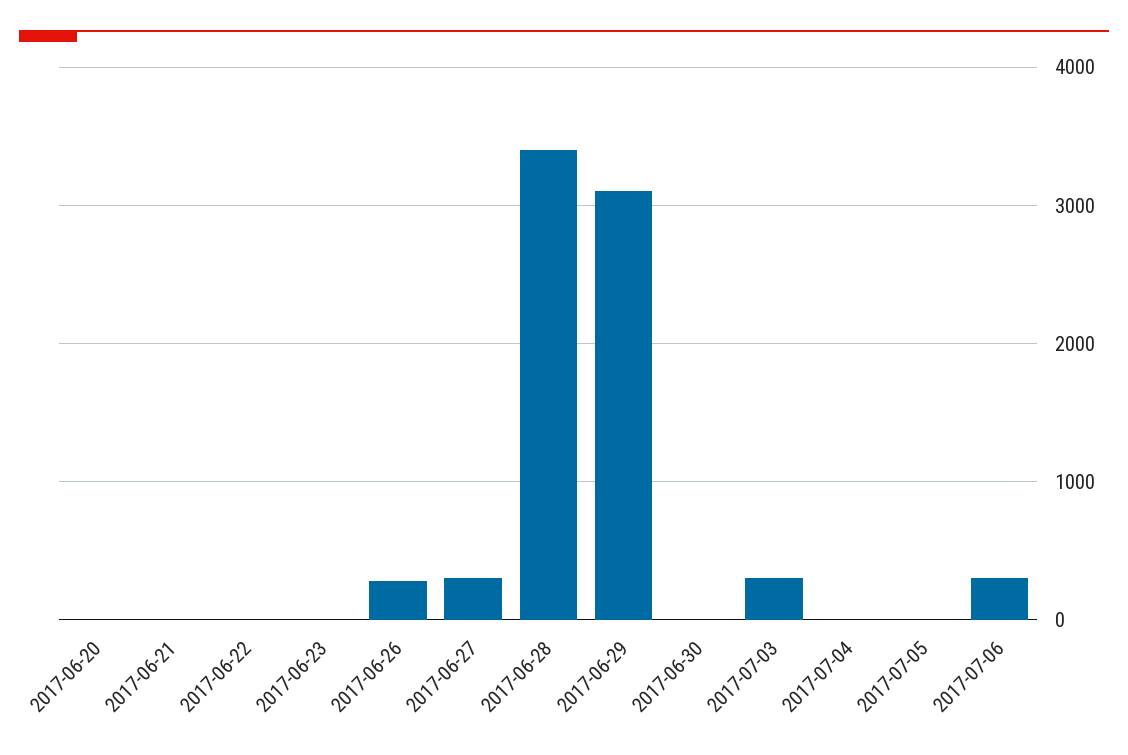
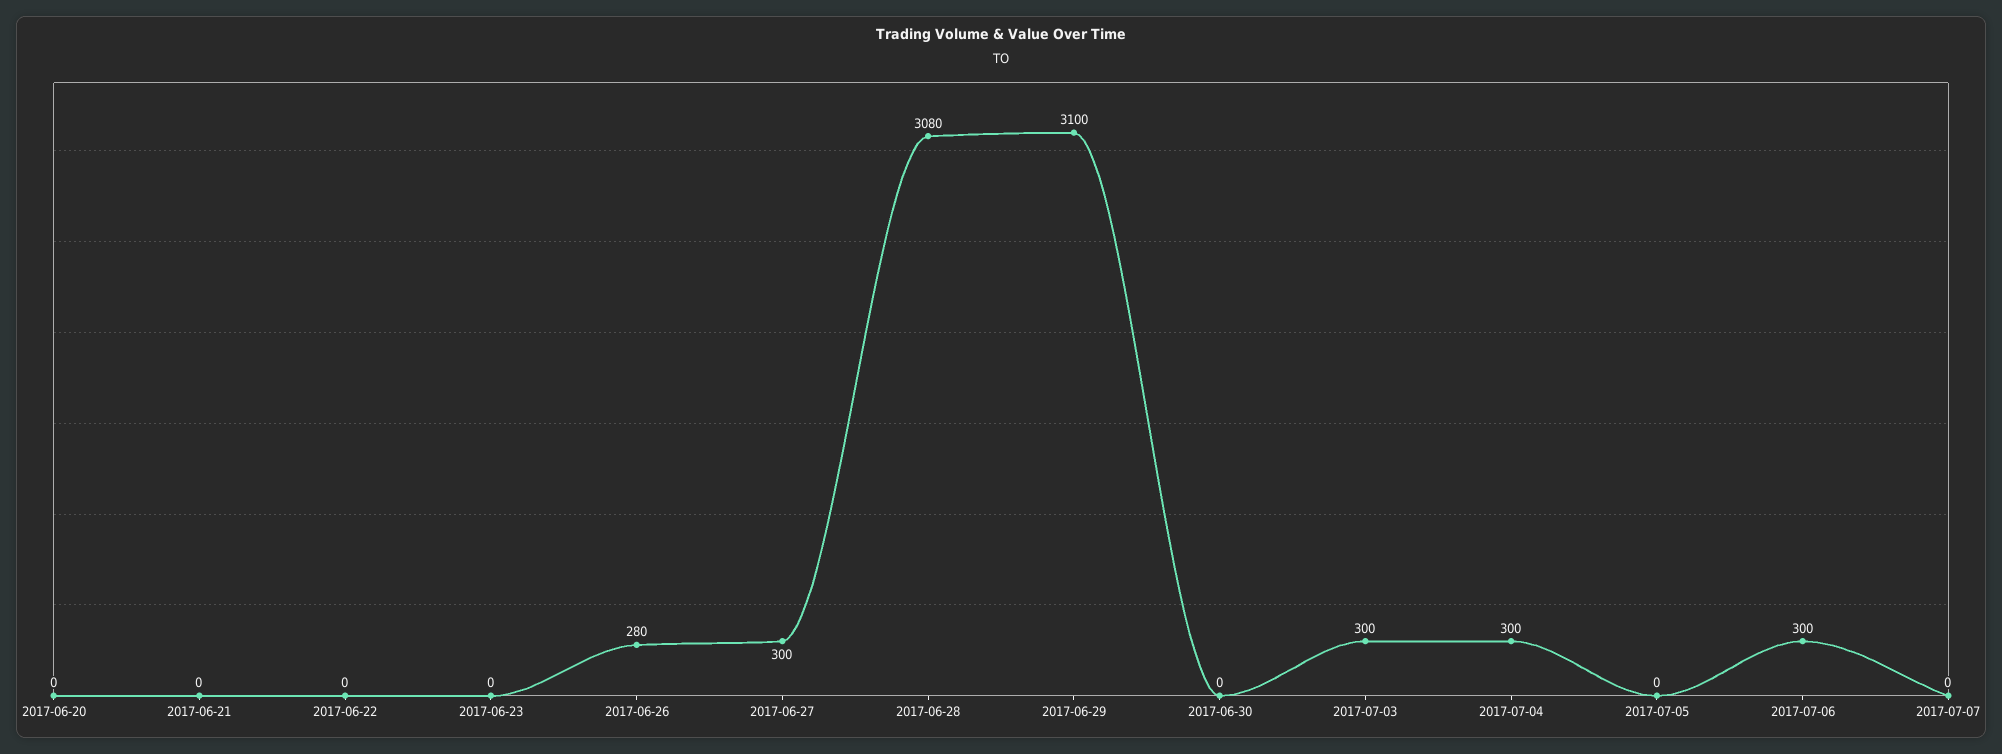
2017-06-28: 3400 -> 3080
2017-07-04: 0 -> 300
2017-07-07: none -> 0

